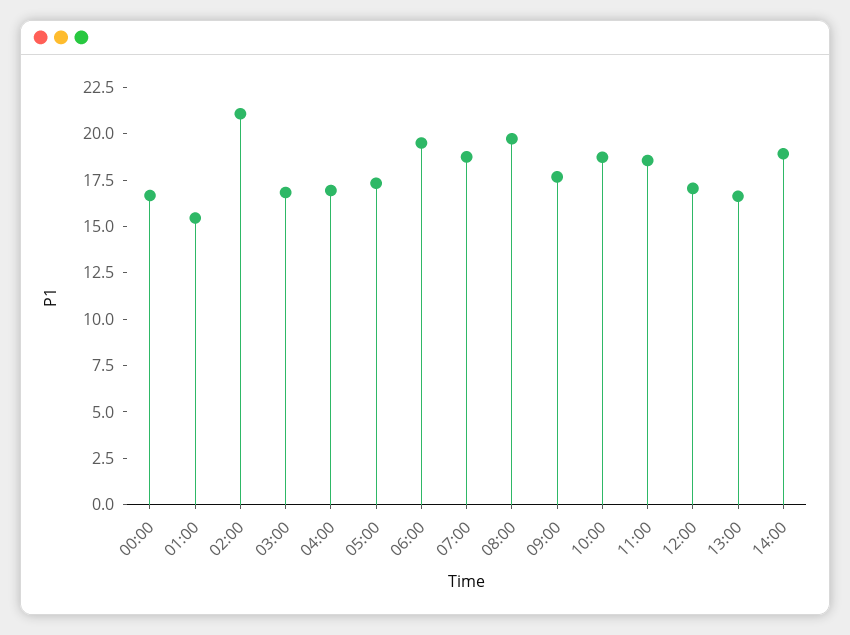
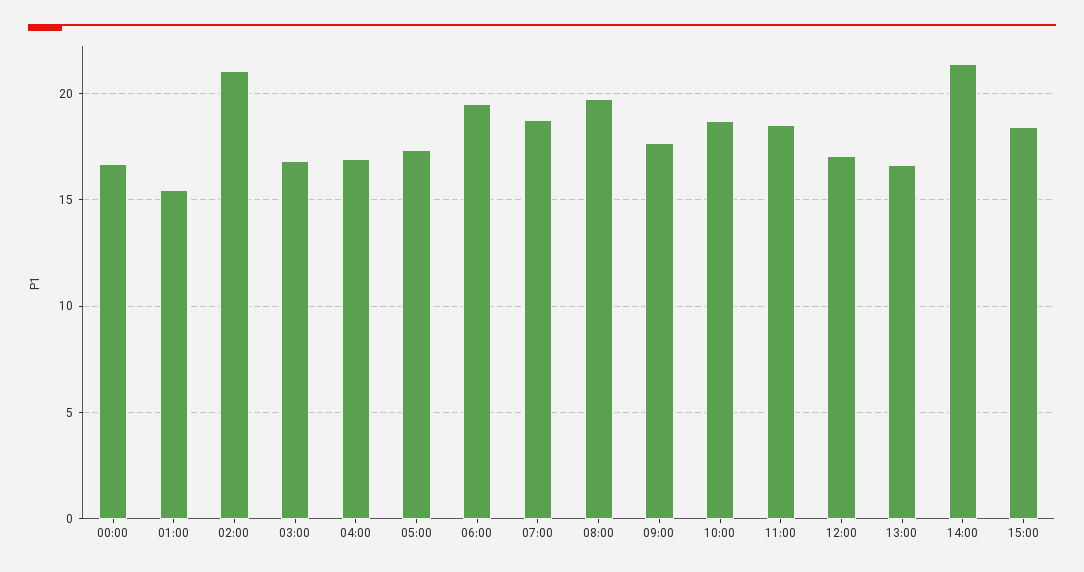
14:00: 19 -> 21.5
15:00: none -> 18.5

